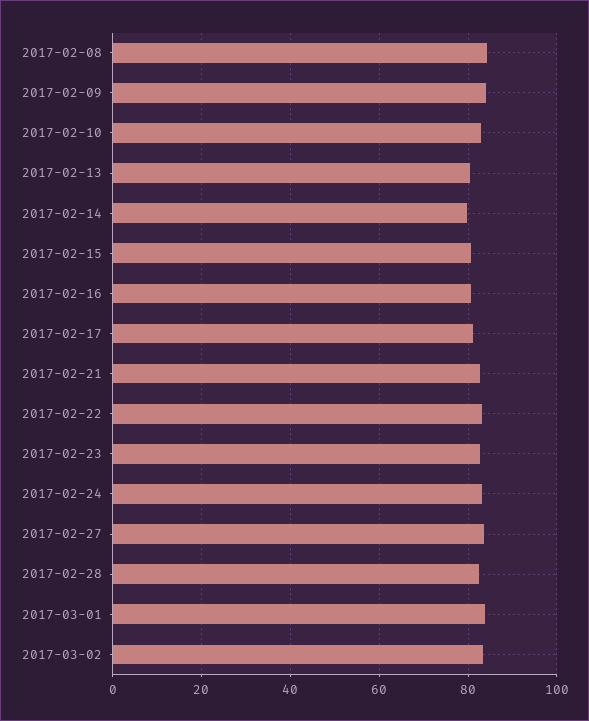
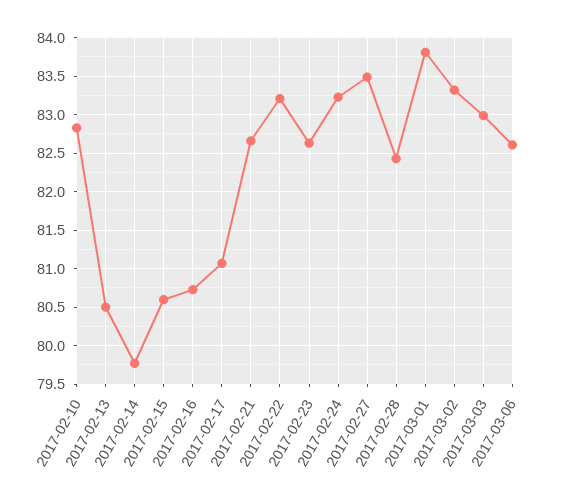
2017-02-08: 84 -> none
2017-02-09: 84 -> none
2017-03-03: none -> 83
2017-03-06: none -> 82.6

